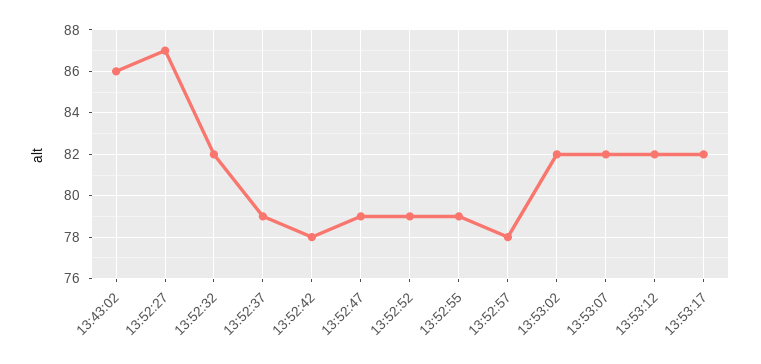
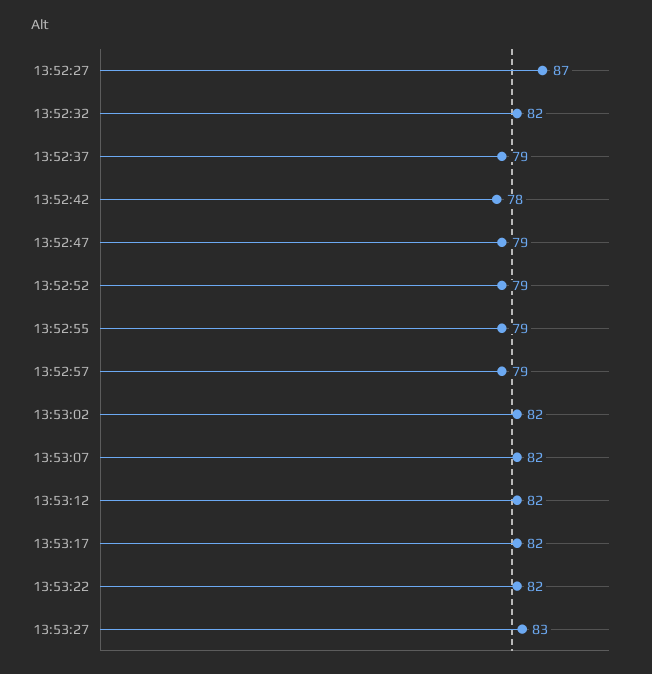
13:43:02: 86 -> none
13:52:57: 78 -> 79
13:53:22: none -> 82
13:53:27: none -> 83

